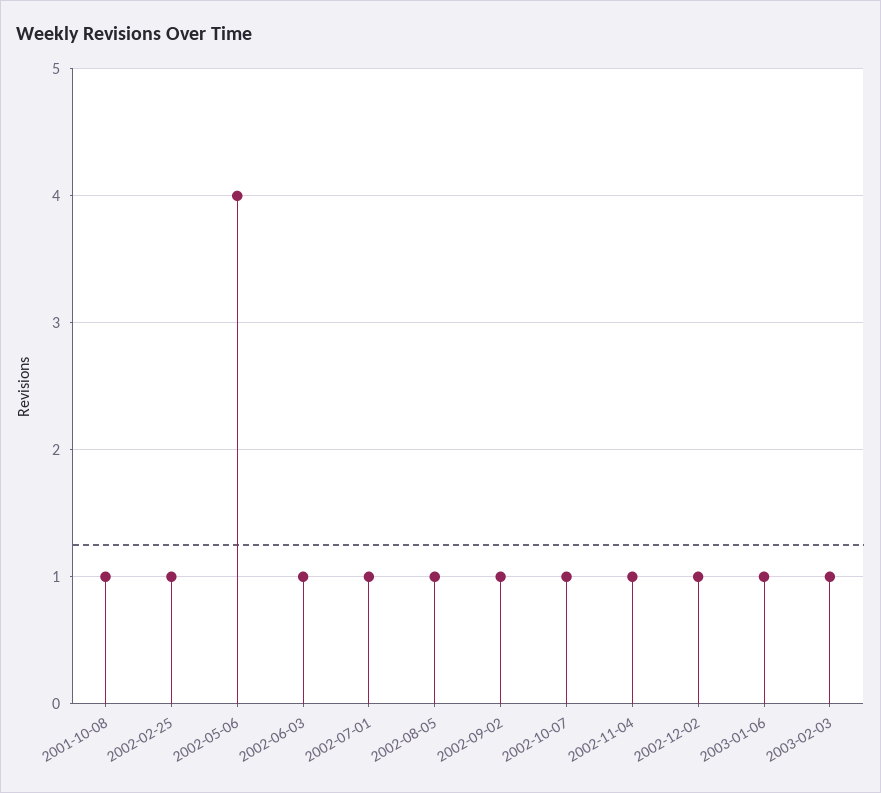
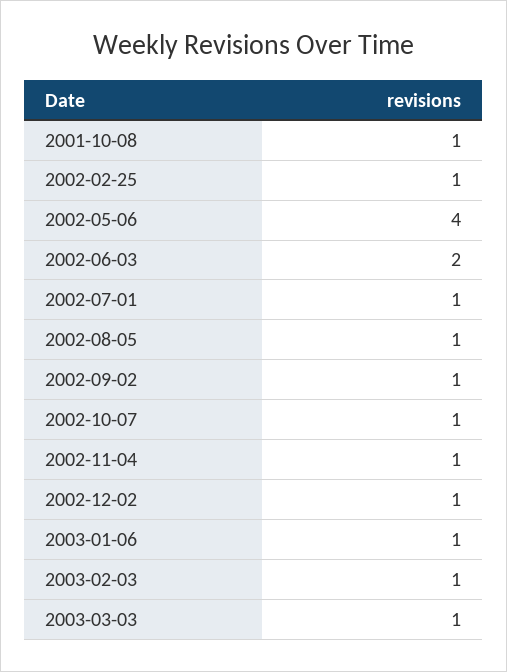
2002-06-03: 1 -> 2
2003-03-03: none -> 1

